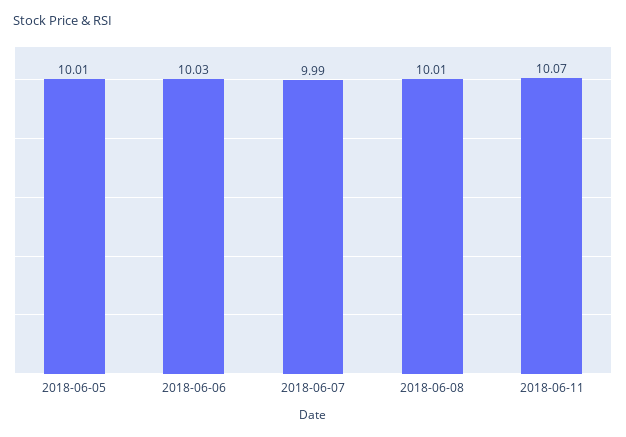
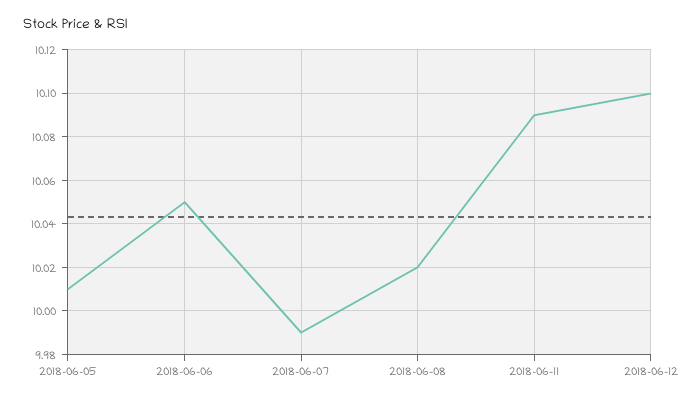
2018-06-06: 10.03 -> 10.05
2018-06-08: 10.01 -> 10.02
2018-06-11: 10.07 -> 10.09
2018-06-12: none -> 10.1

